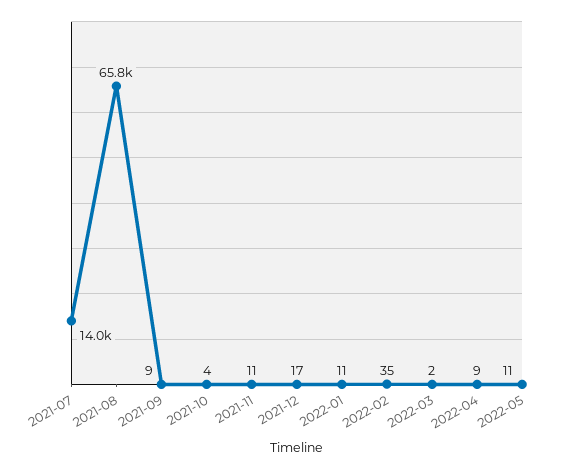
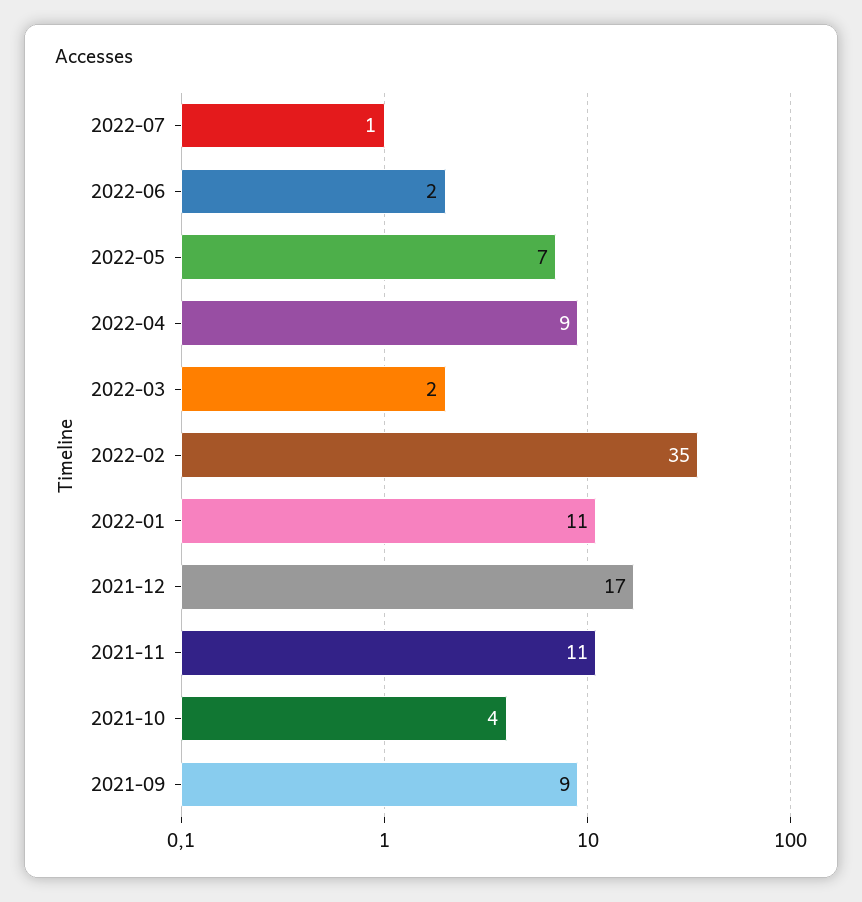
2021-07: 14000 -> none
2021-08: 65800 -> none
2022-05: 11 -> 7
2022-07: none -> 1
2022-06: none -> 2

